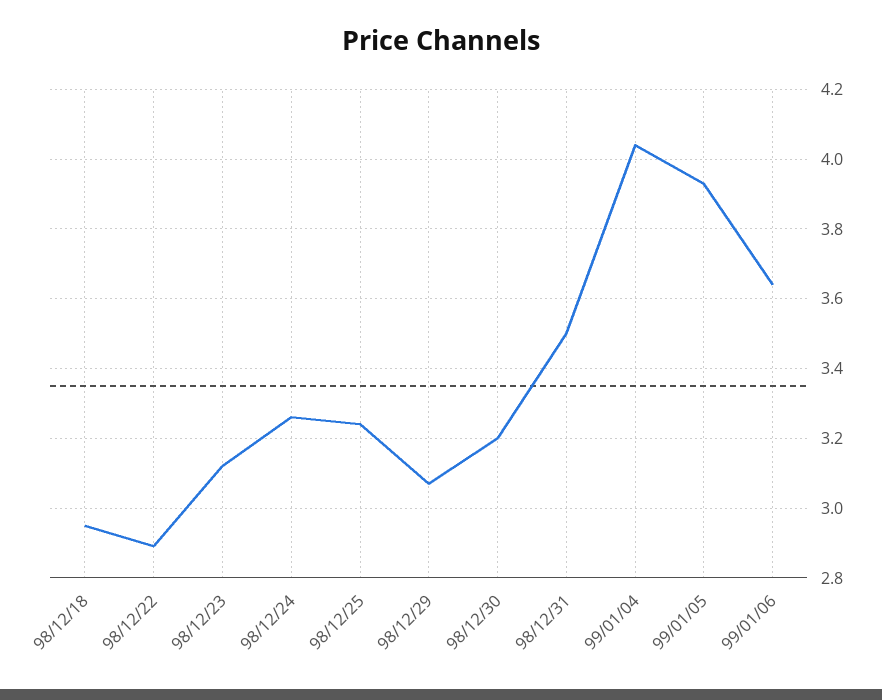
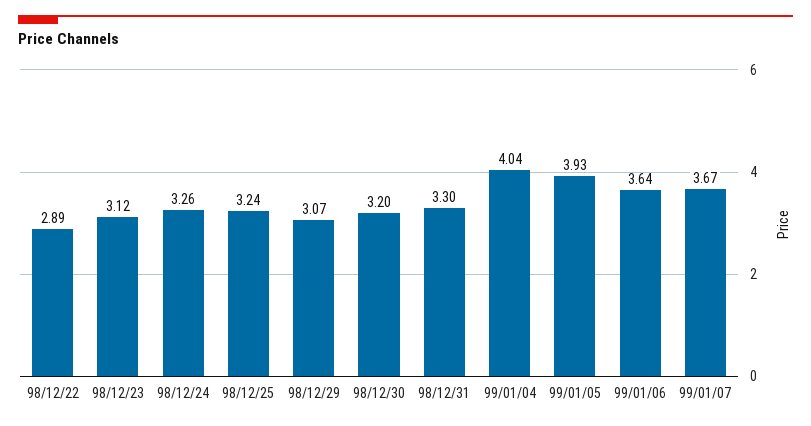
98/12/18: 2.95 -> none
98/12/31: 3.5 -> 3.3
99/01/07: none -> 3.67

